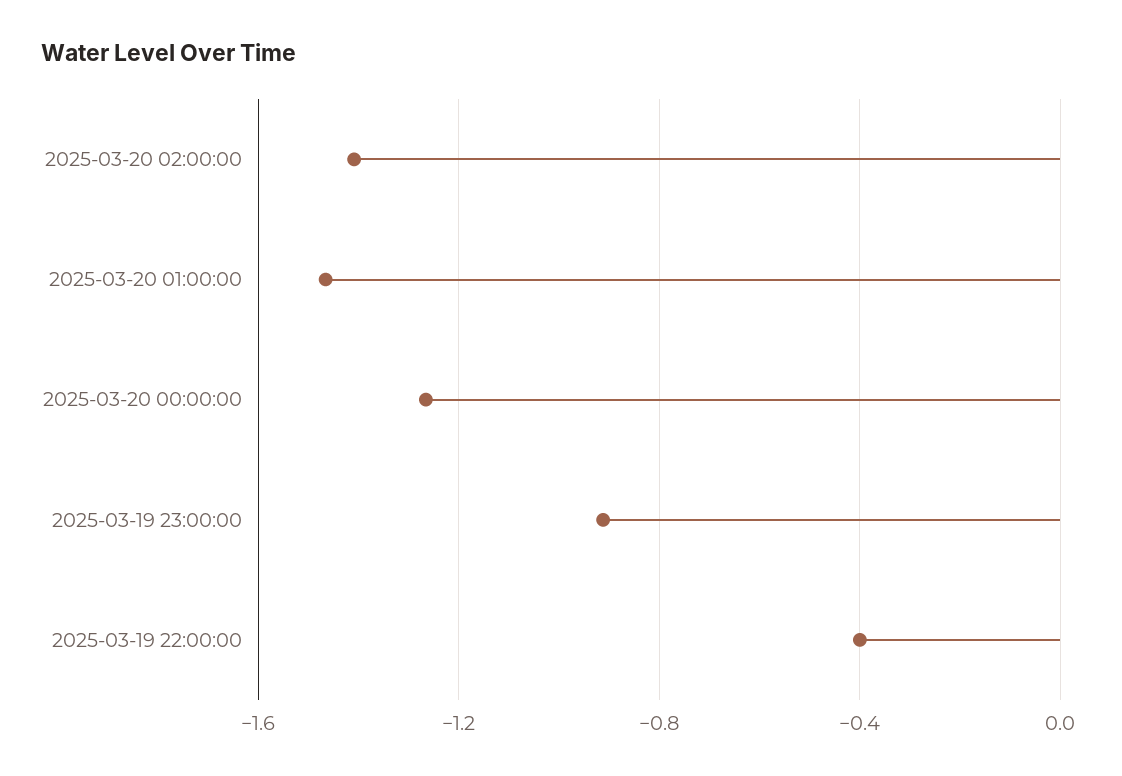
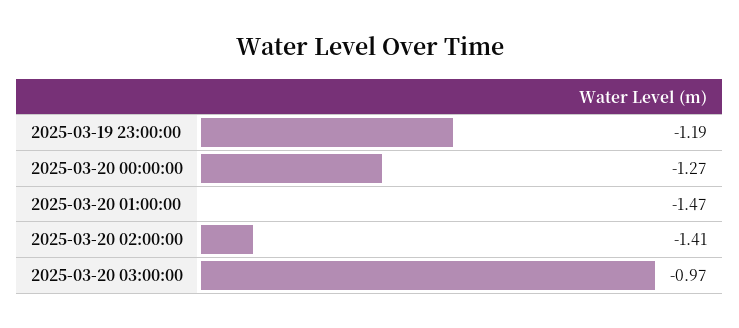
2025-03-19 23:00:00: -0.9 -> -1.19
2025-03-19 22:00:00: -0.4 -> none
2025-03-20 03:00:00: none -> -0.97

